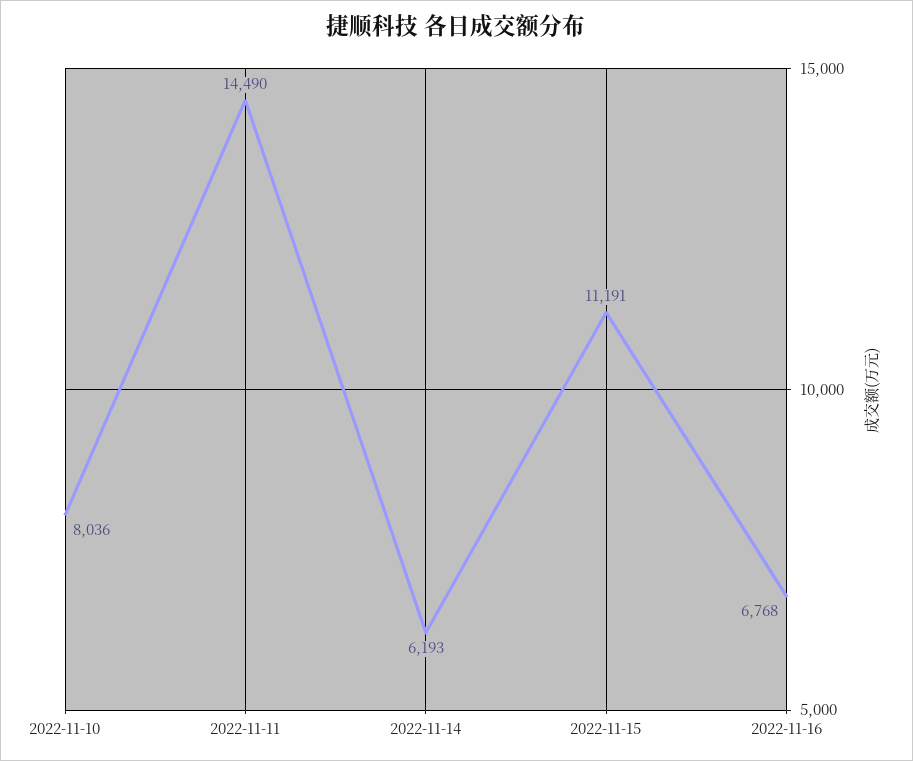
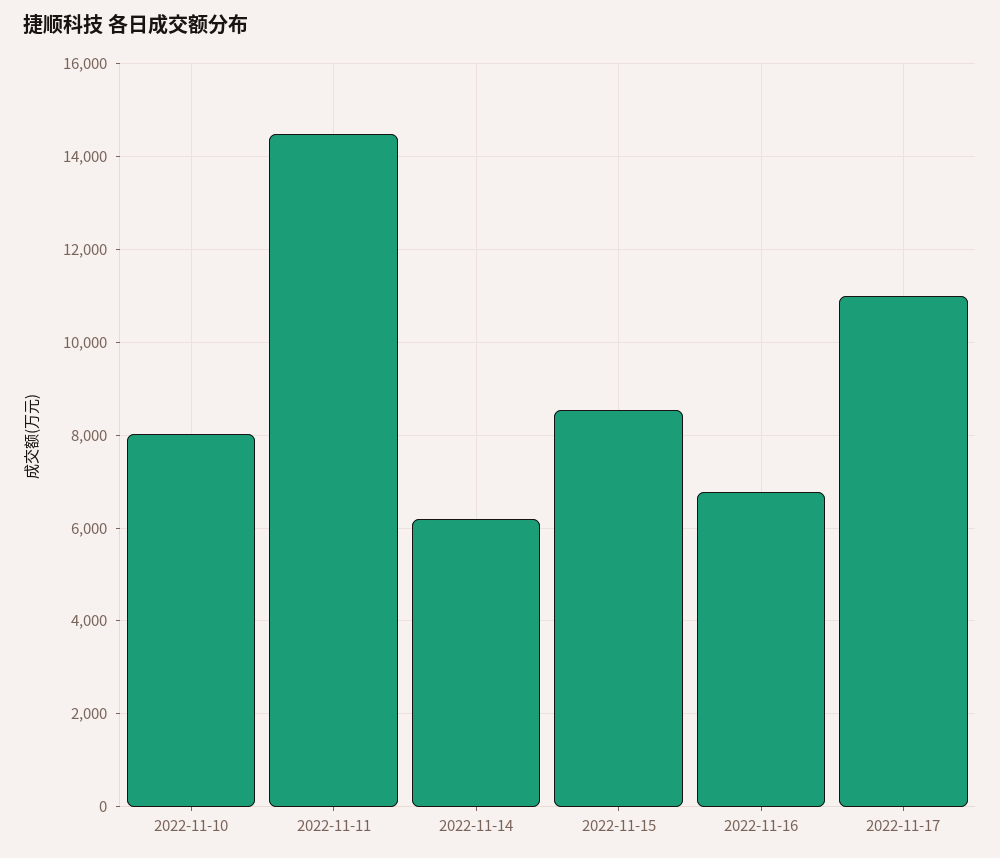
2022-11-15: 11191 -> 8600
2022-11-17: none -> 11000

